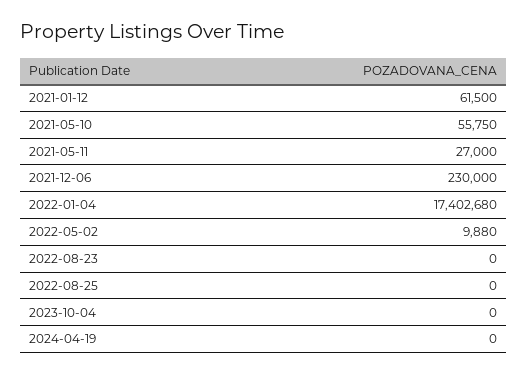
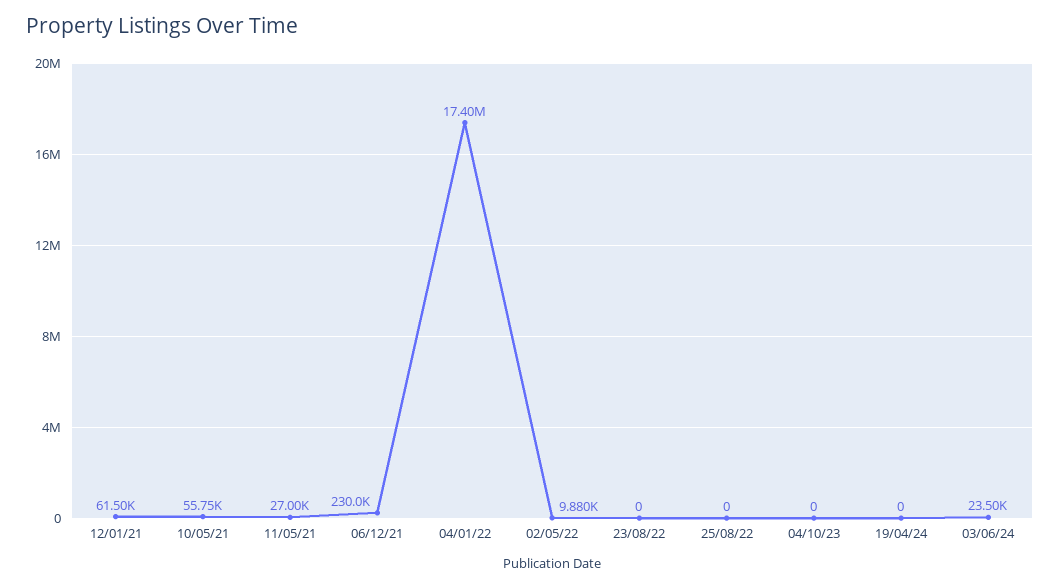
03/06/24: none -> 23500

